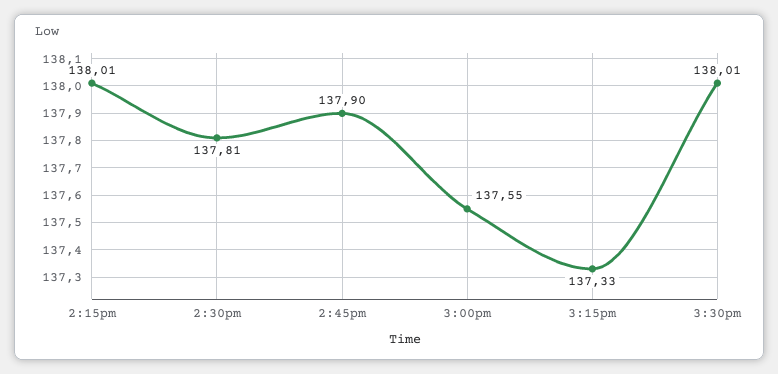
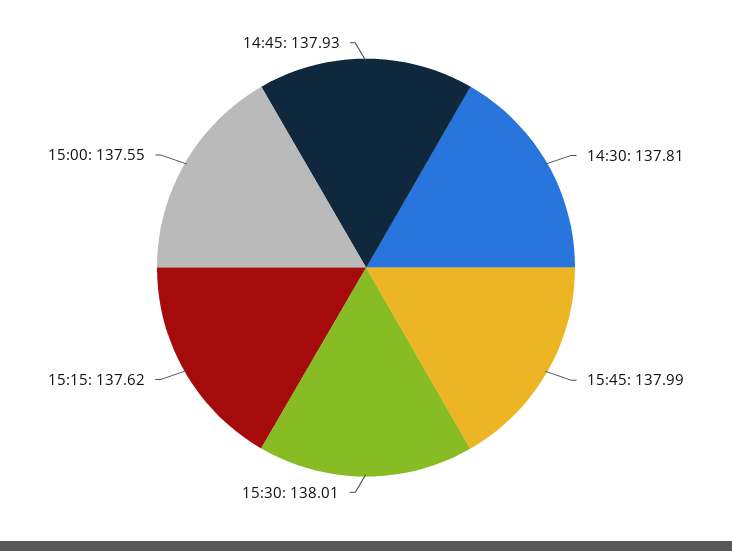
2:15pm: 138.01 -> none
2:45pm: 137.9 -> 137.93
3:15pm: 137.33 -> 137.62
15:45: none -> 137.99

